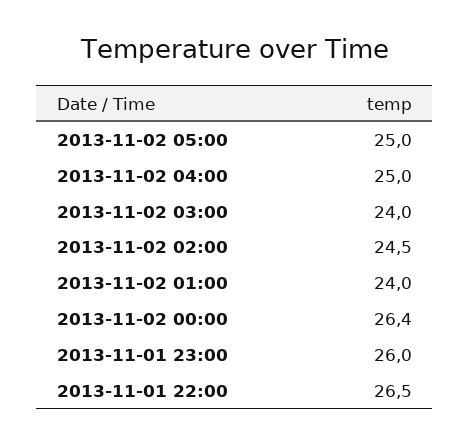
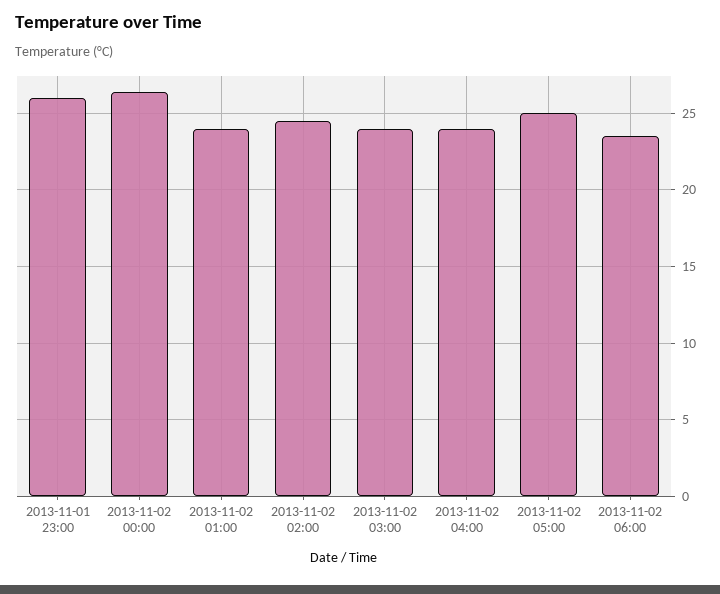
2013-11-02 04:00: 25 -> 24
2013-11-01 22:00: 26.5 -> none
2013-11-02 06:00: none -> 23.5

